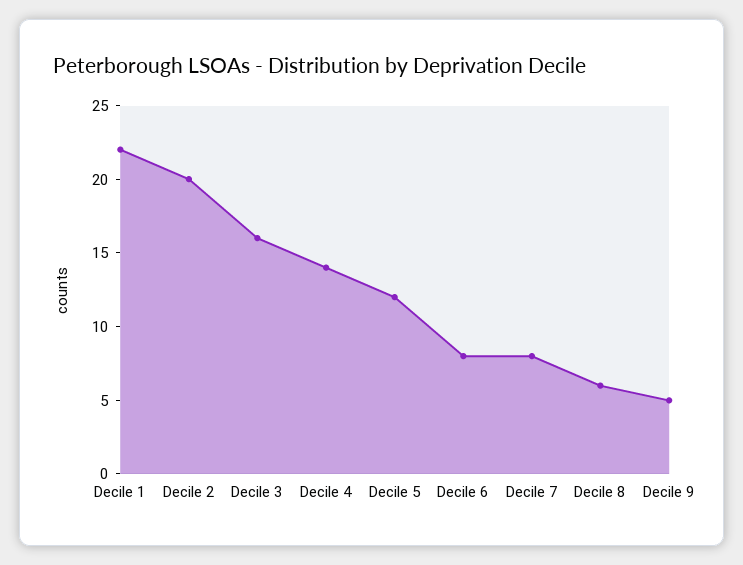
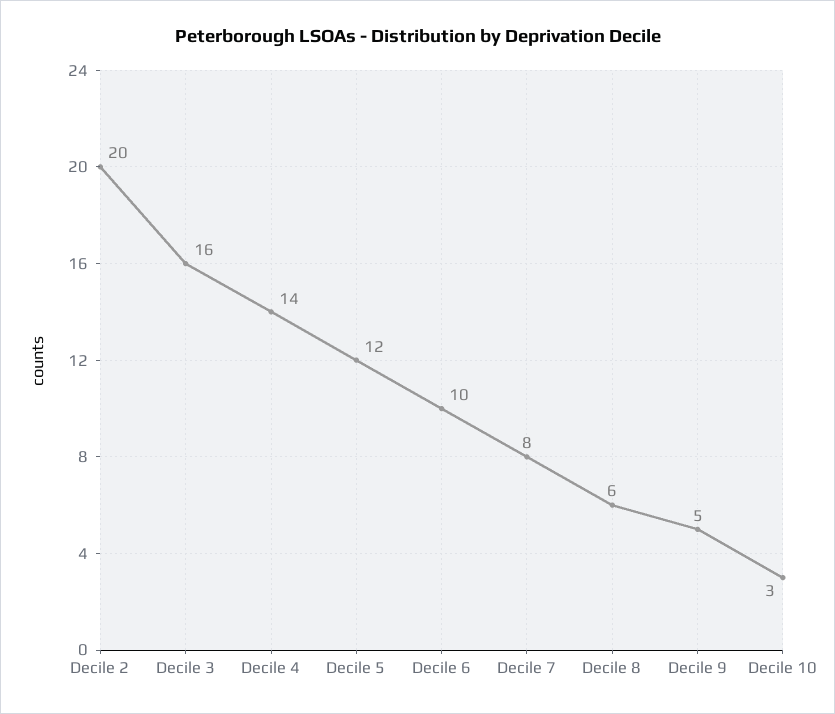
Decile 1: 22 -> none
Decile 6: 8 -> 10
Decile 10: none -> 3

